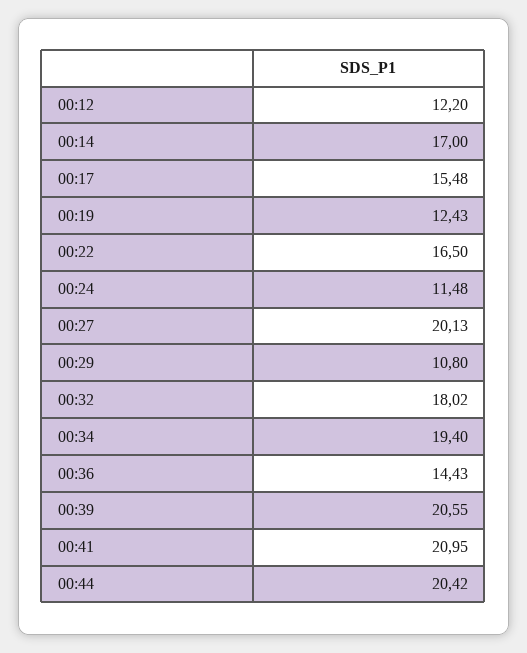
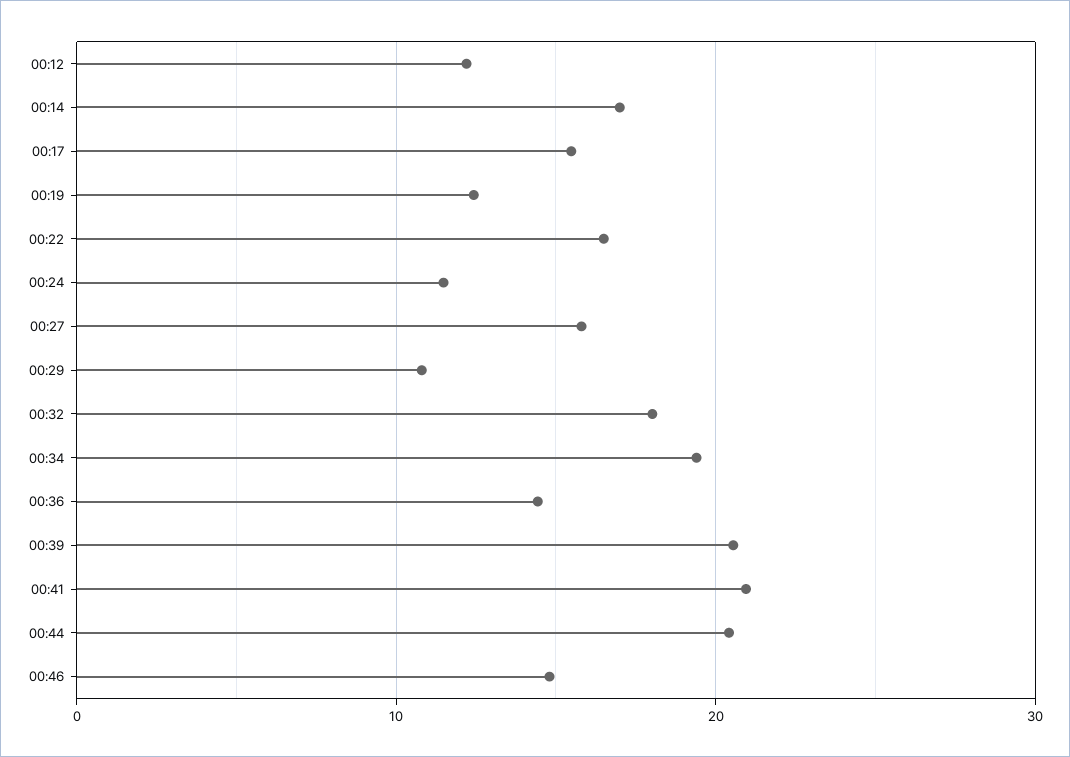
00:27: 20.13 -> 16
00:46: none -> 15

